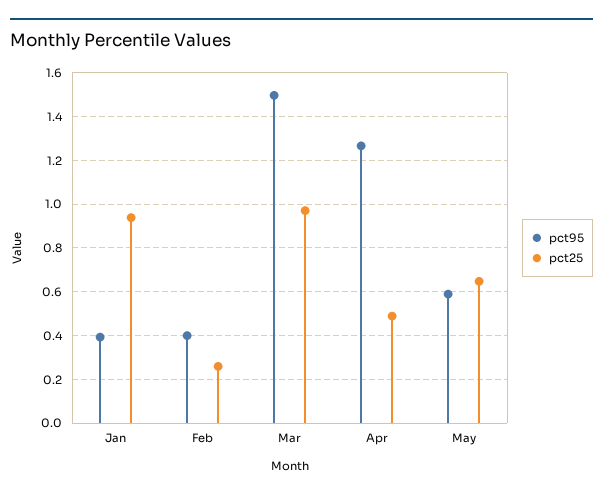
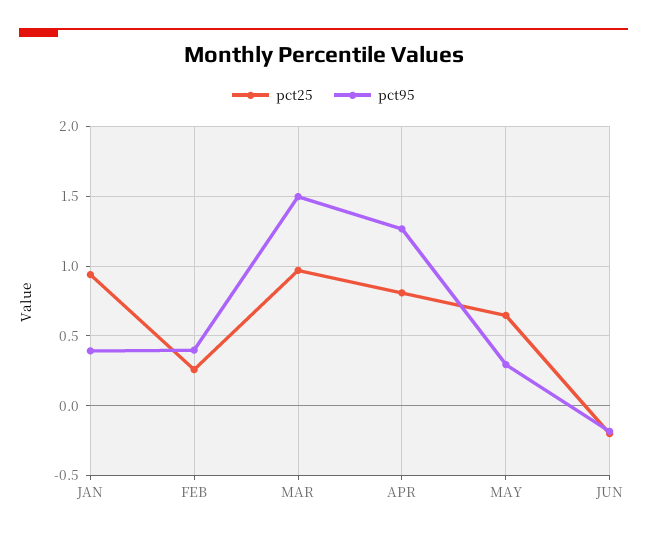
pct25, Apr: 0.5 -> 0.8
pct95, May: 0.6 -> 0.3
pct25, JUN: none -> -0.2
pct95, JUN: none -> -0.2

